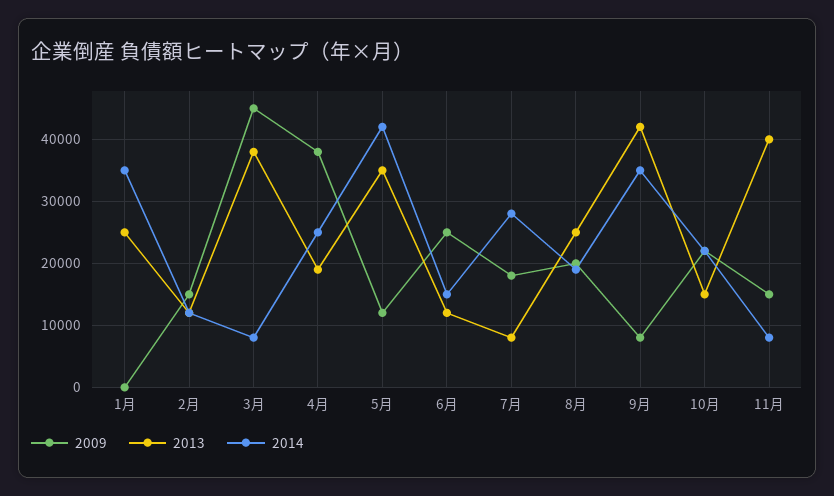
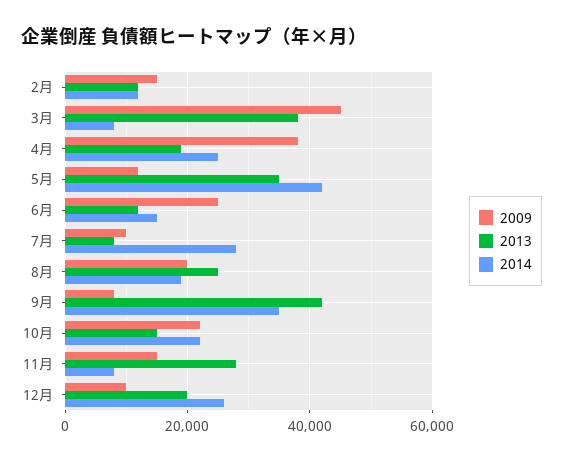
2009, 1月: 0 -> none
2013, 1月: 25000 -> none
2014, 1月: 35000 -> none
2009, 7月: 18000 -> 10000
2013, 11月: 40000 -> 28000
2009, 12月: none -> 10000
2013, 12月: none -> 20000
2014, 12月: none -> 26000

